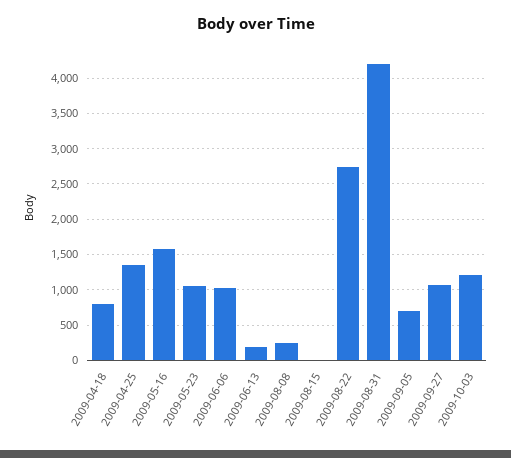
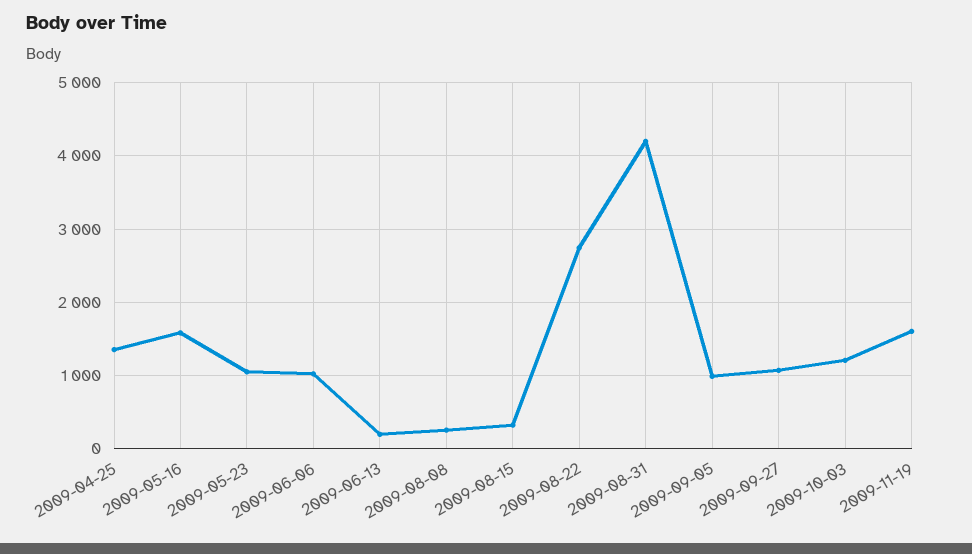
2009-04-18: 800 -> none
2009-08-15: 0 -> 300
2009-09-05: 700 -> 1000
2009-11-19: none -> 1600

